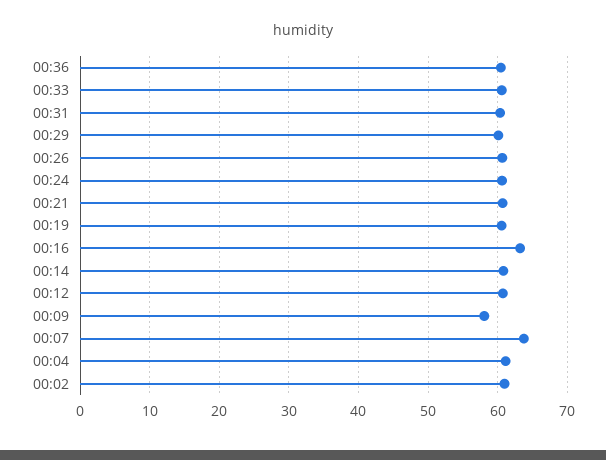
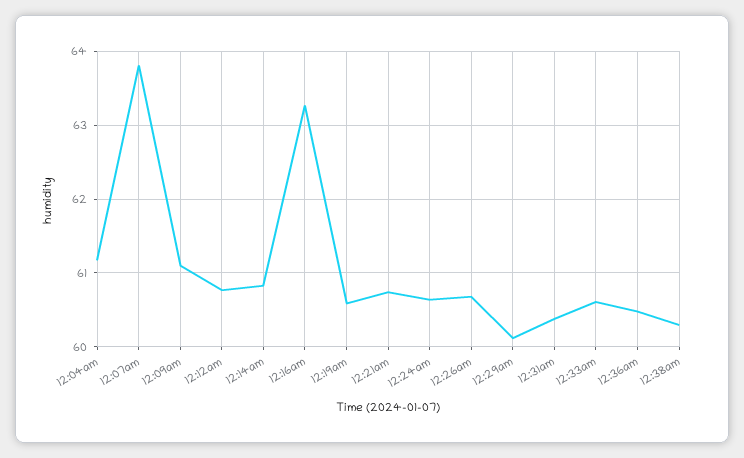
00:09: 58 -> 61.1
00:02: 61 -> none
12:38am: none -> 60.3

